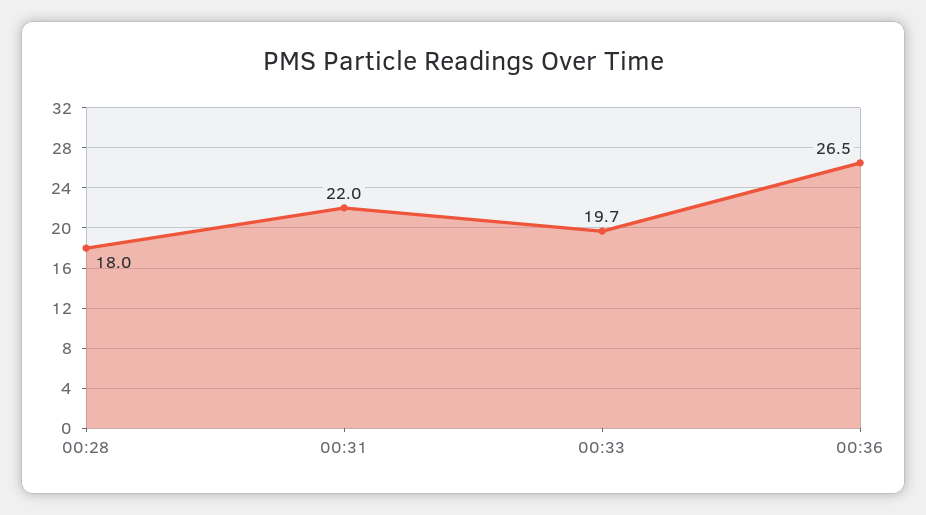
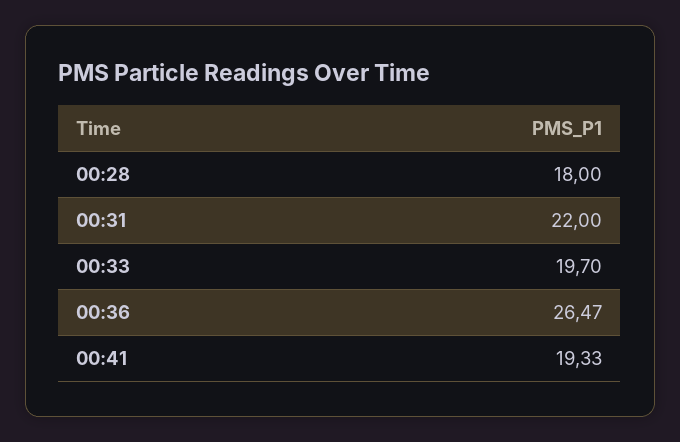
00:41: none -> 19.33

